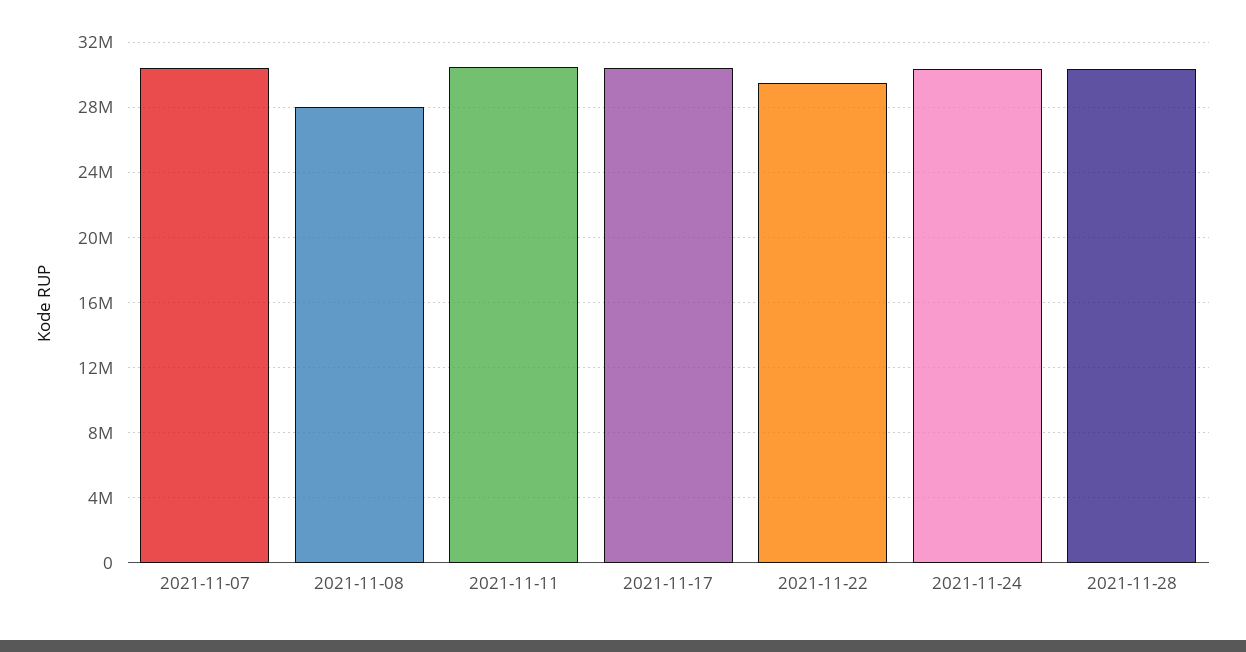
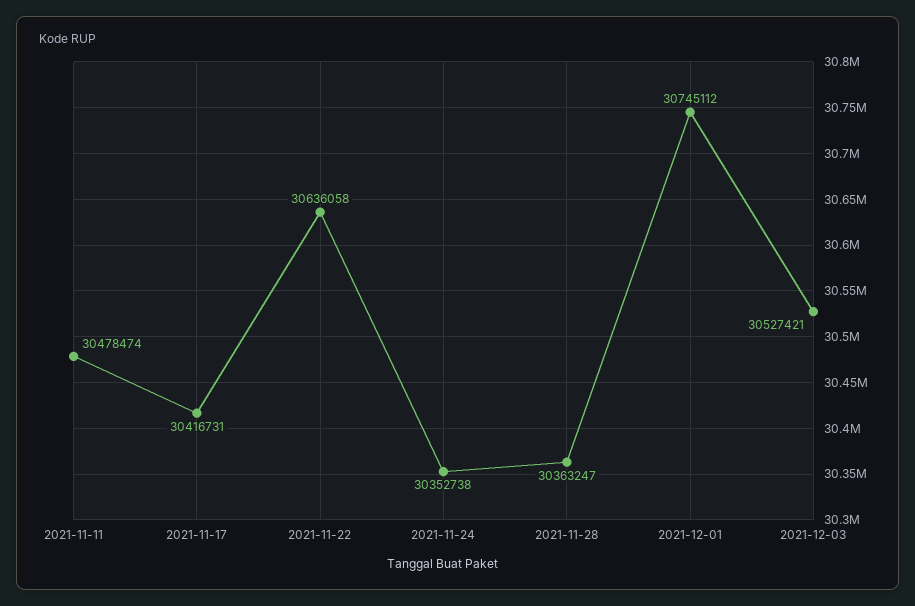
2021-11-07: 30500000 -> none
2021-11-08: 28000000 -> none
2021-11-22: 29500000 -> 30636058
2021-12-01: none -> 30745112
2021-12-03: none -> 30527421

